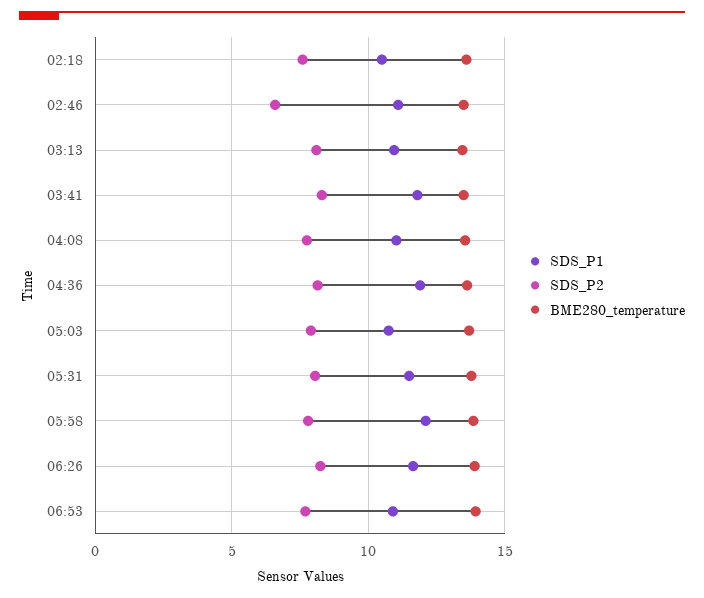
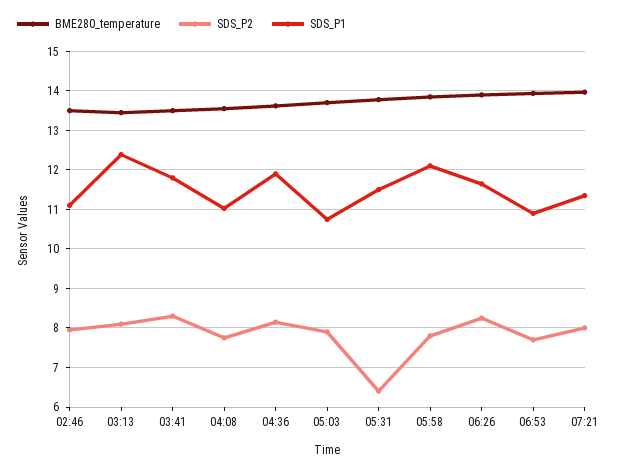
SDS_P1, 02:18: 10.5 -> none
SDS_P2, 02:18: 7.5 -> none
BME280_temperature, 02:18: 13.5 -> none
SDS_P2, 02:46: 6.5 -> 8
SDS_P1, 03:13: 11 -> 12.4
SDS_P2, 05:31: 8 -> 6.4
BME280_temperature, 07:21: none -> 14
SDS_P2, 07:21: none -> 8
SDS_P1, 07:21: none -> 11.4

